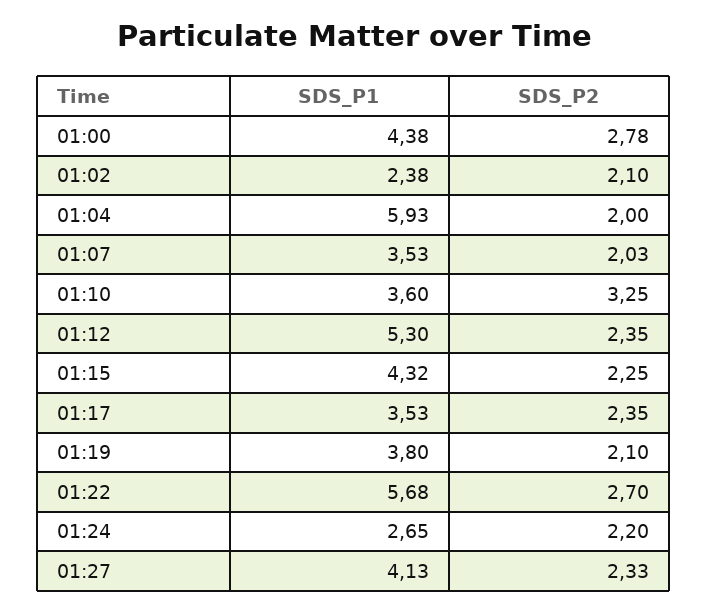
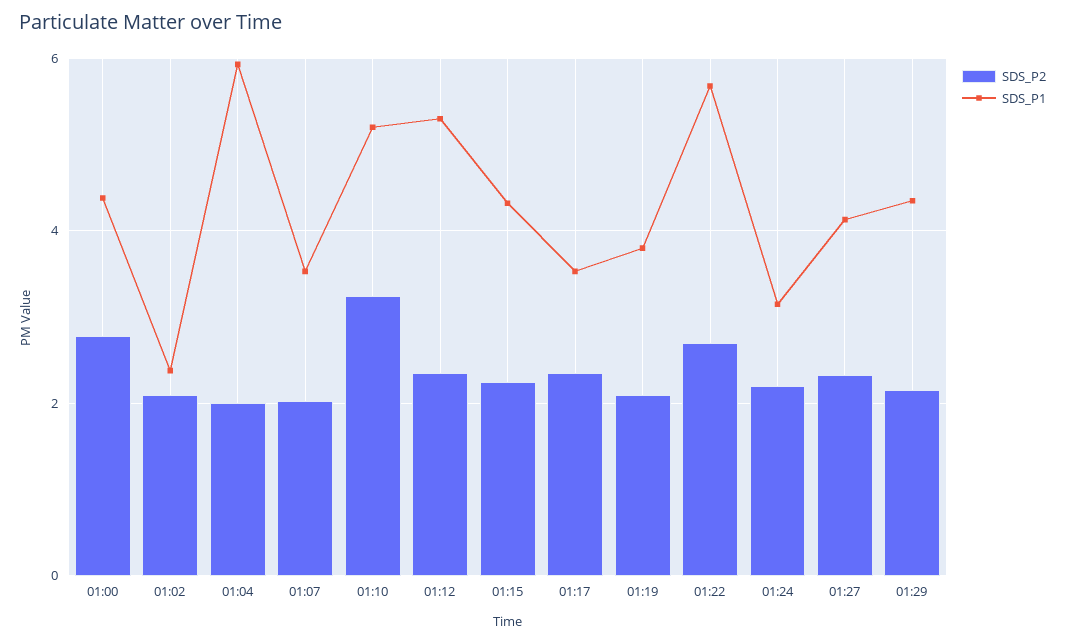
SDS_P1, 01:10: 3.6 -> 5.2
SDS_P1, 01:24: 2.65 -> 3.2
SDS_P2, 01:29: none -> 2.2
SDS_P1, 01:29: none -> 4.4

